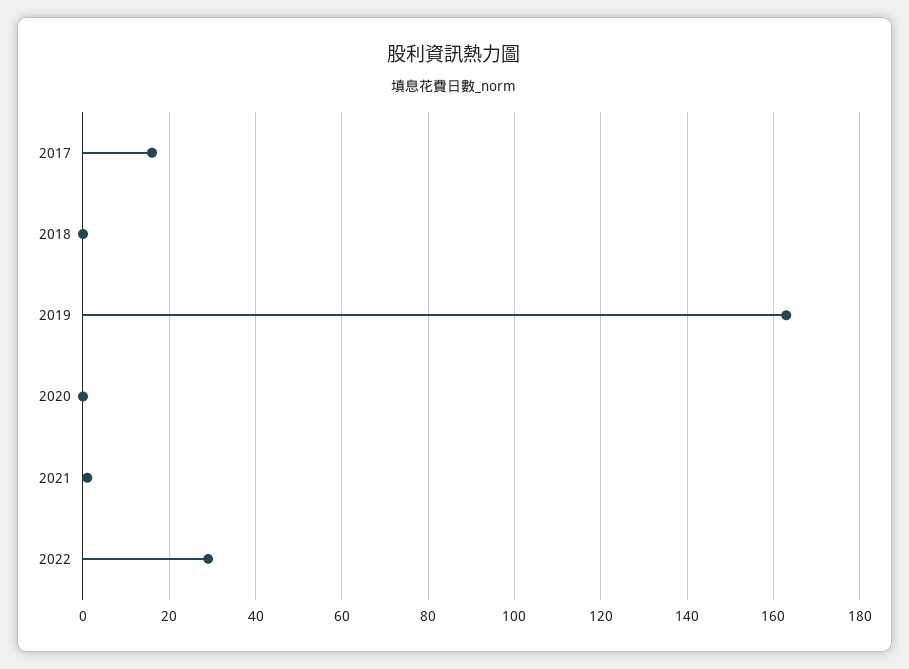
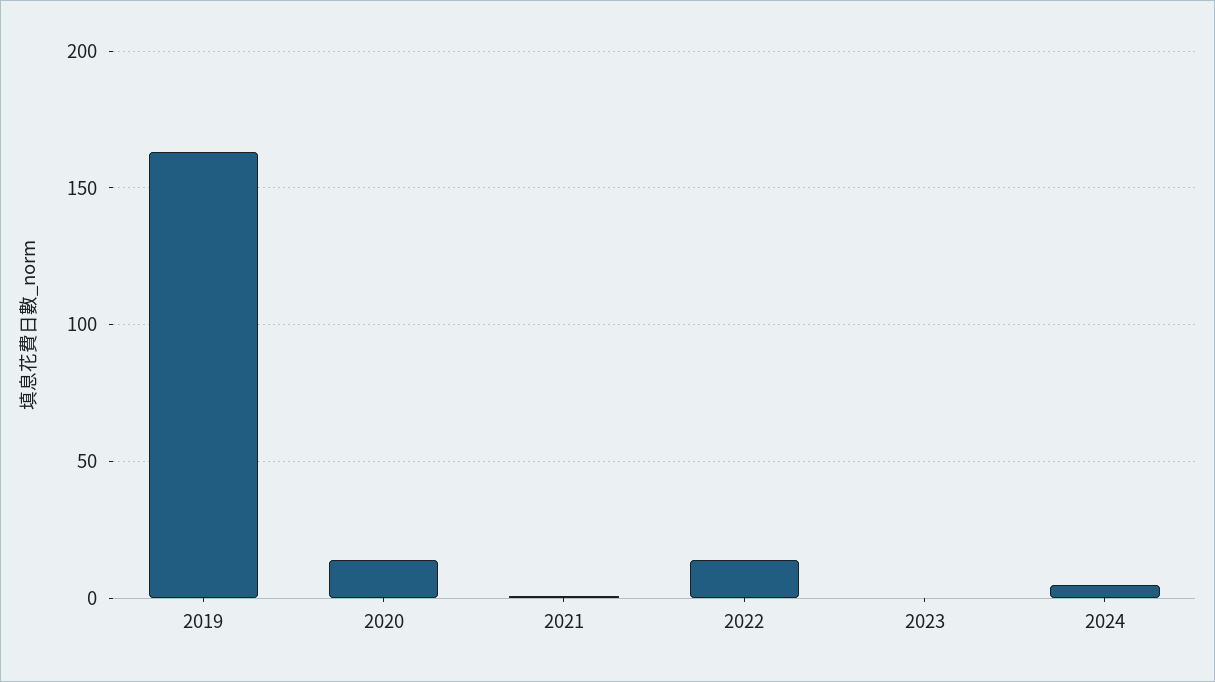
2017: 15 -> none
2018: 0 -> none
2020: 0 -> 15
2022: 30 -> 15
2023: none -> 0
2024: none -> 5

